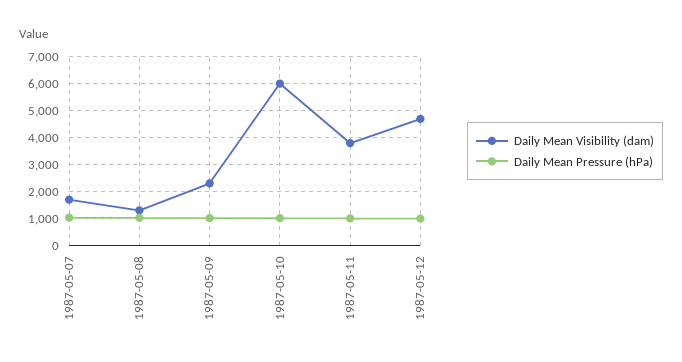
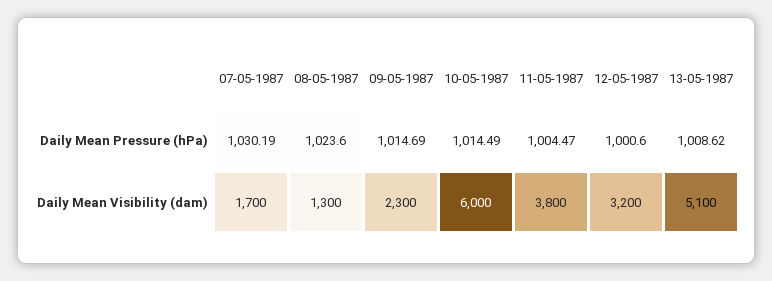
Daily Mean Visibility (dam), 1987-05-12: 4750 -> 3200
Daily Mean Pressure (hPa), 13-05-1987: none -> 1008.62
Daily Mean Visibility (dam), 13-05-1987: none -> 5100

